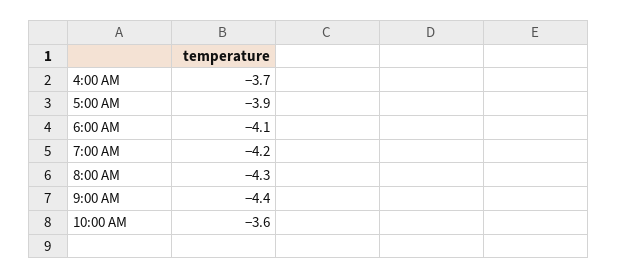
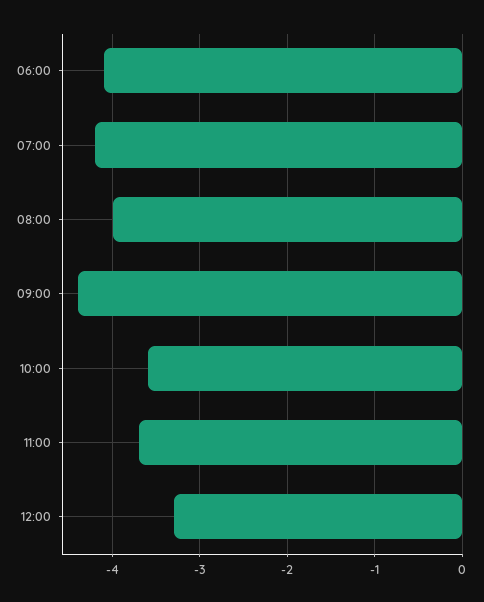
4:00 AM: -3.7 -> none
5:00 AM: -3.9 -> none
8:00 AM: -4.3 -> -4
11:00: none -> -3.7
12:00: none -> -3.3

